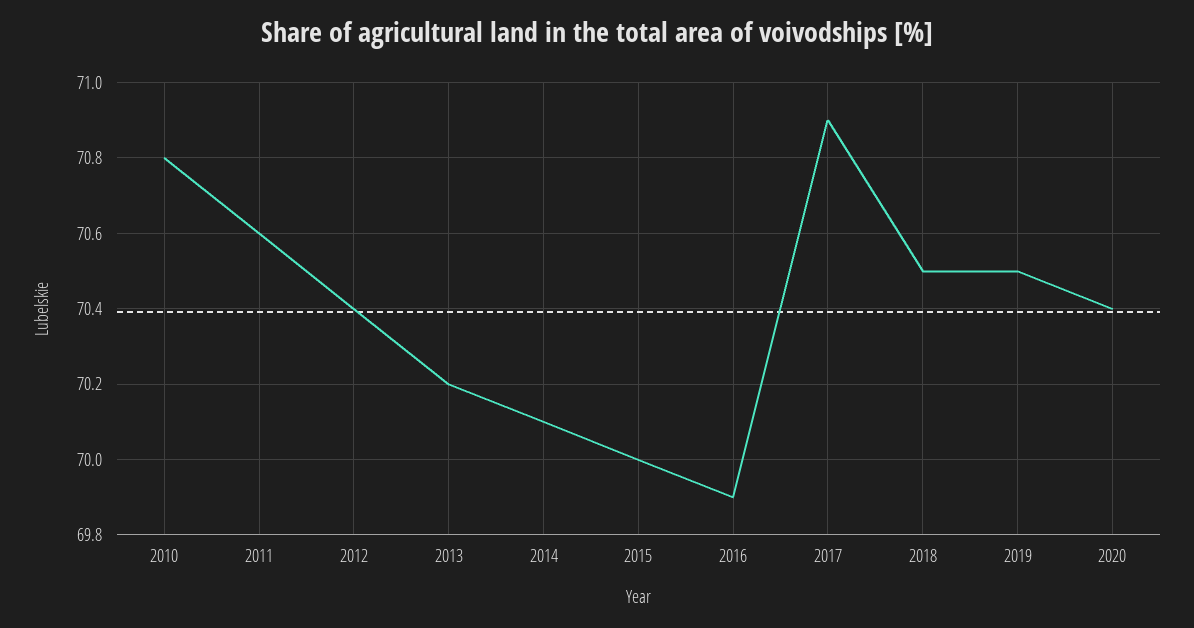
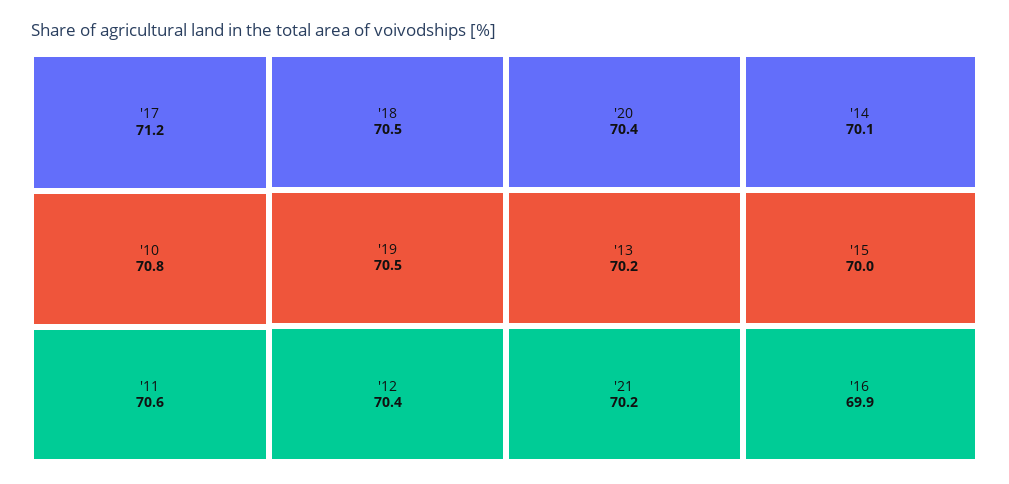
2017: 70.9 -> 71.2
'21: none -> 70.2

